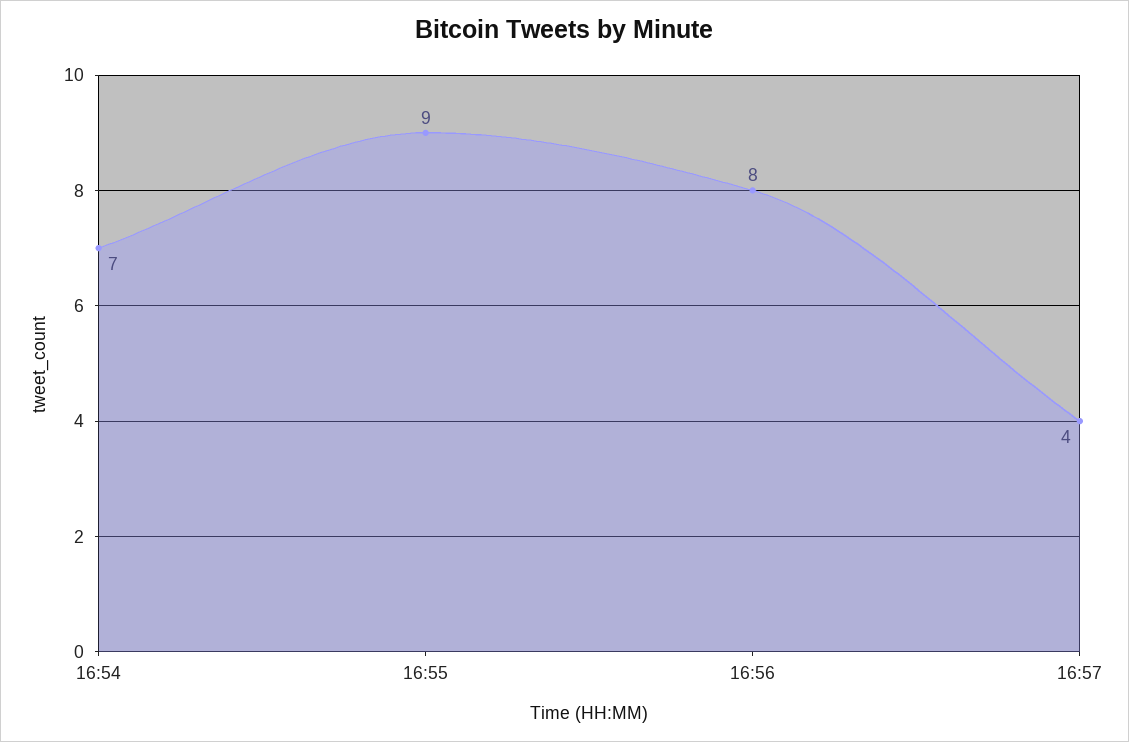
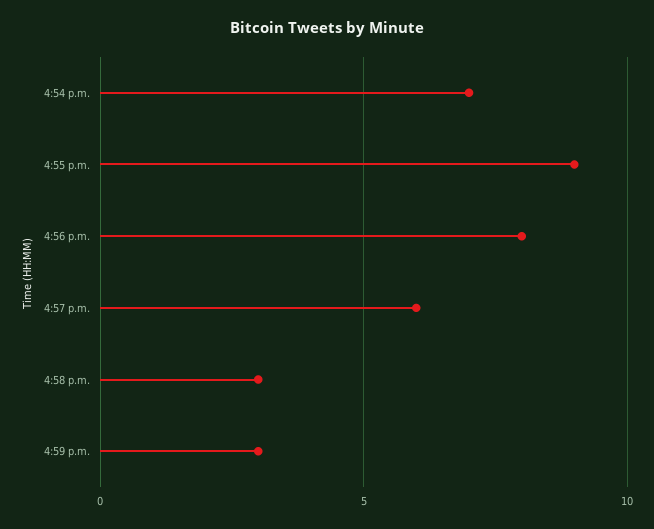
16:57: 4 -> 6
4:58 p.m.: none -> 3
4:59 p.m.: none -> 3

